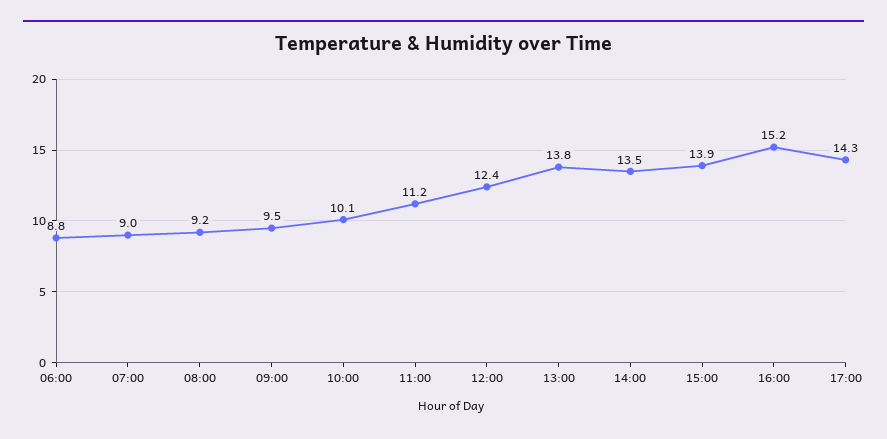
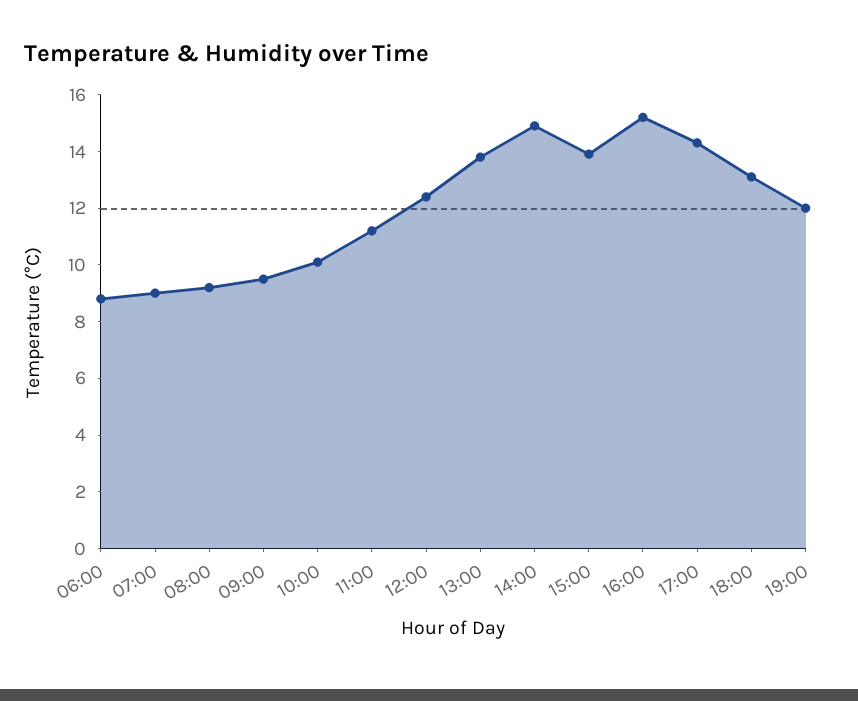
14:00: 13.5 -> 15
18:00: none -> 13
19:00: none -> 12

